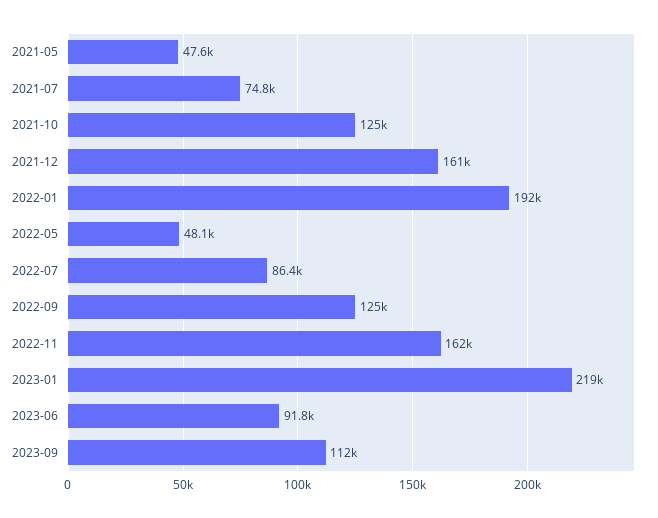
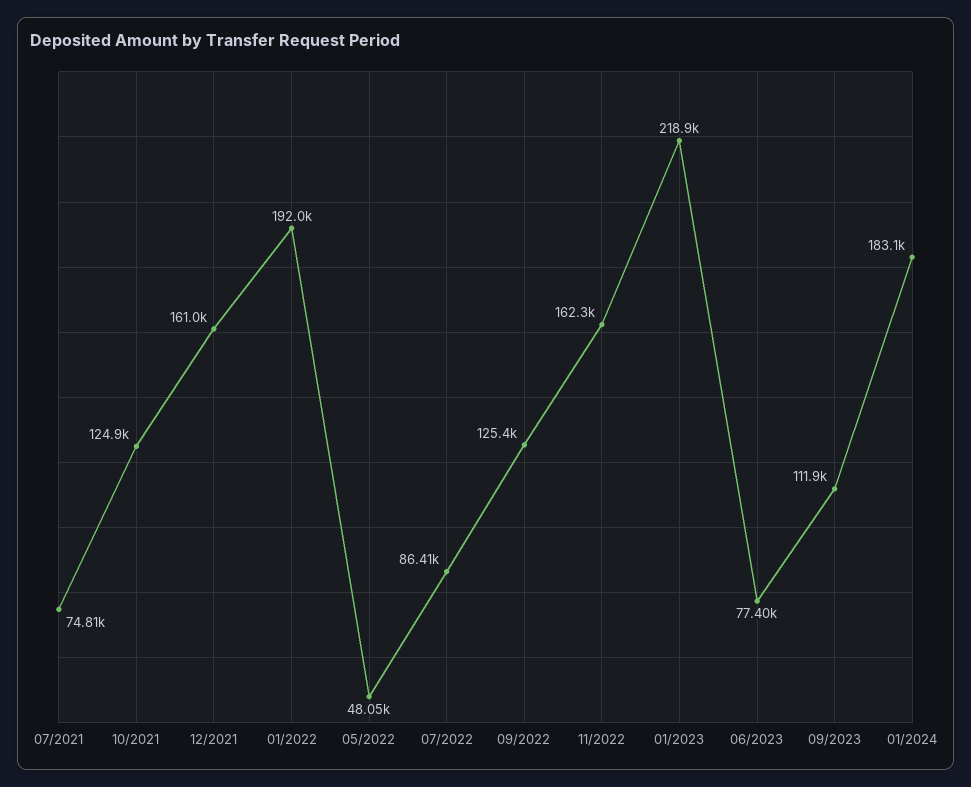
2021-05: 47600 -> none
2023-06: 91800 -> 77400
01/2024: none -> 183100

